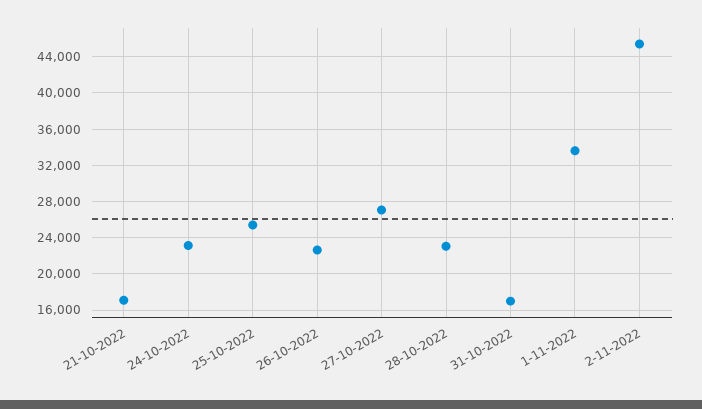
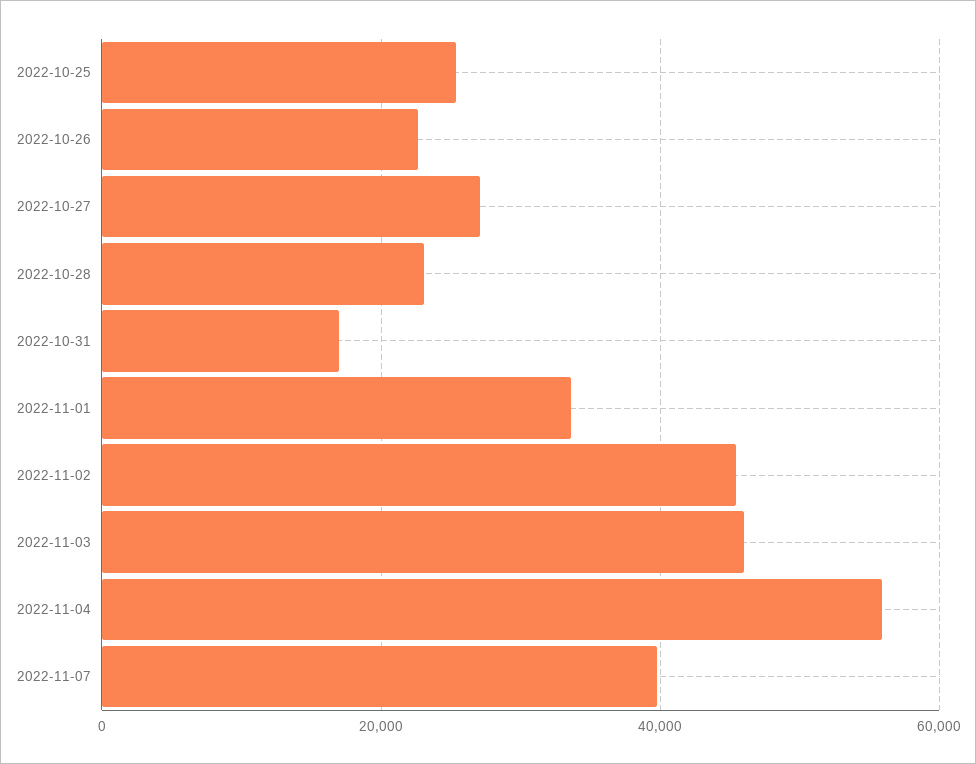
21-10-2022: 17000 -> none
24-10-2022: 23000 -> none
2022-11-03: none -> 46000
2022-11-04: none -> 56000
2022-11-07: none -> 40000

